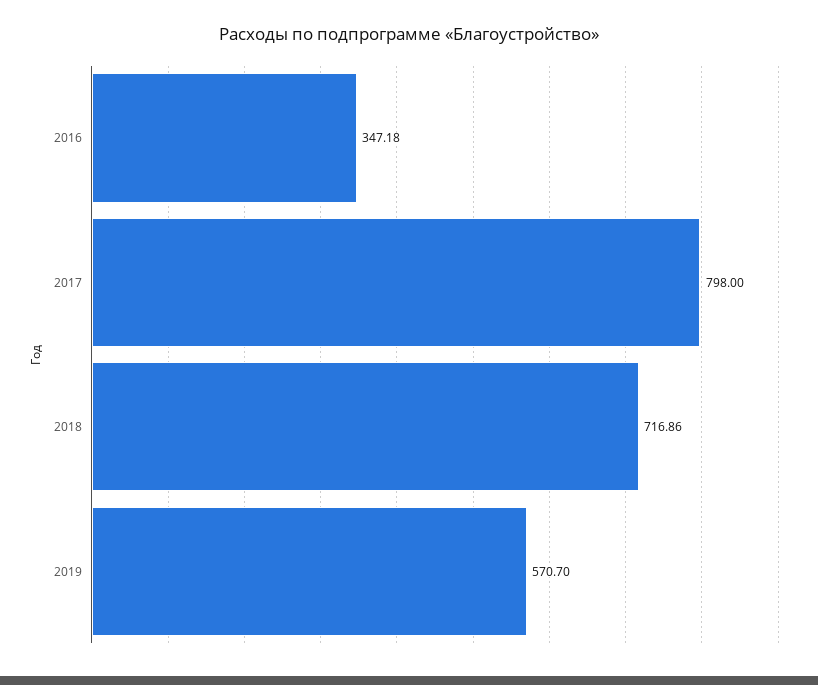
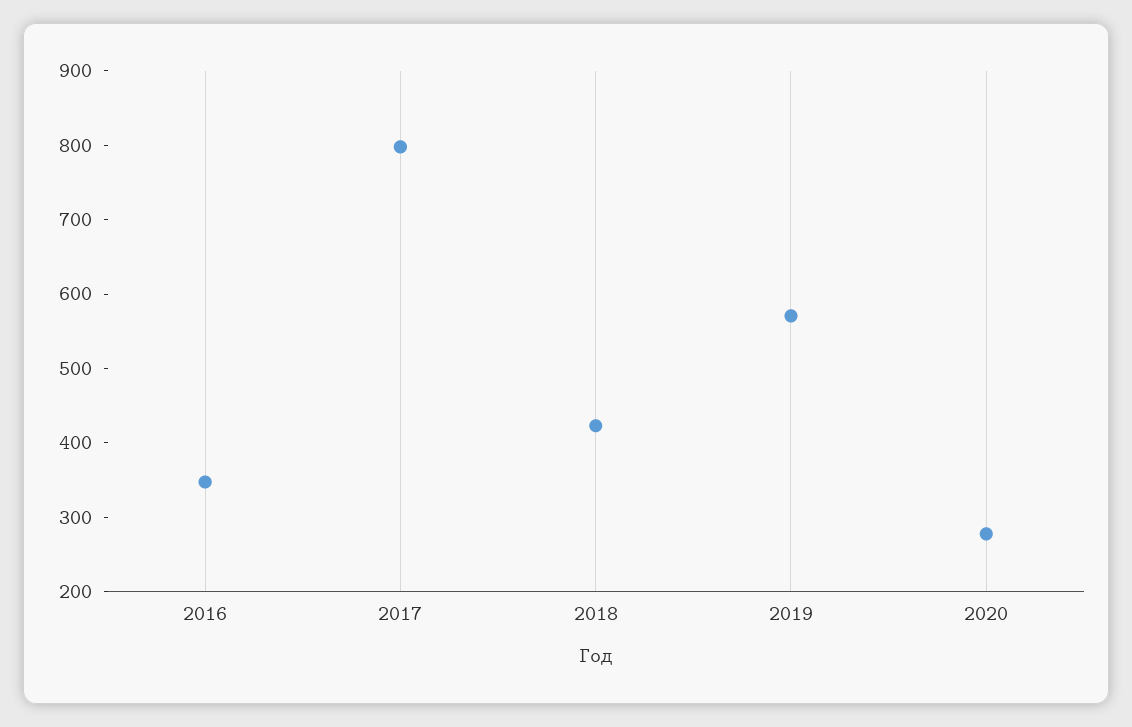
2018: 716.86 -> 420
2020: none -> 280

